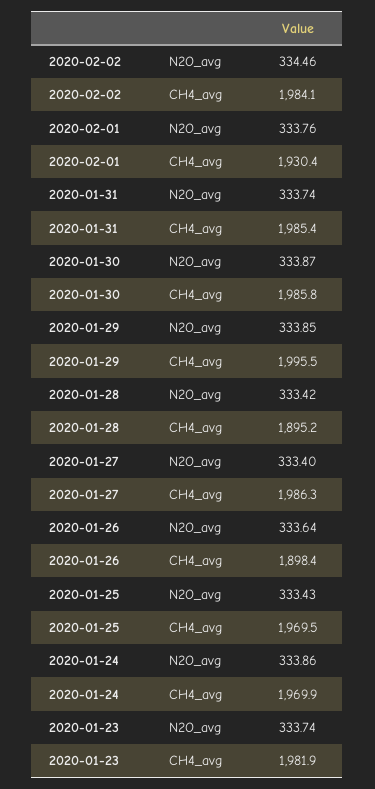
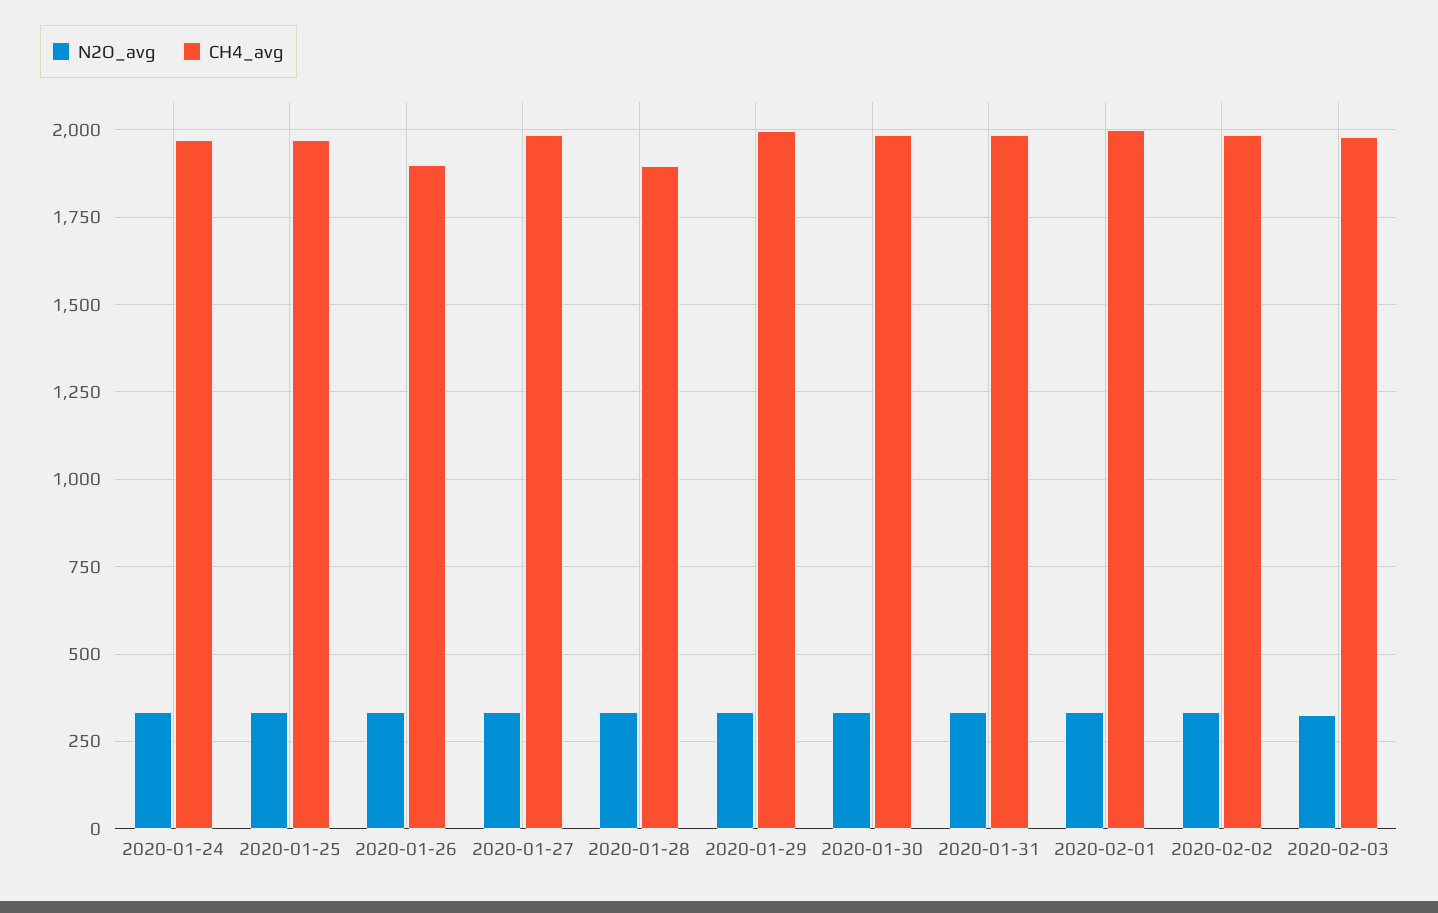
CH4_avg, 2020-02-01: 1930.4 -> 2000
N2O_avg, 2020-01-23: 333.74 -> none
CH4_avg, 2020-01-23: 1981.9 -> none
N2O_avg, 2020-02-03: none -> 325
CH4_avg, 2020-02-03: none -> 1975

